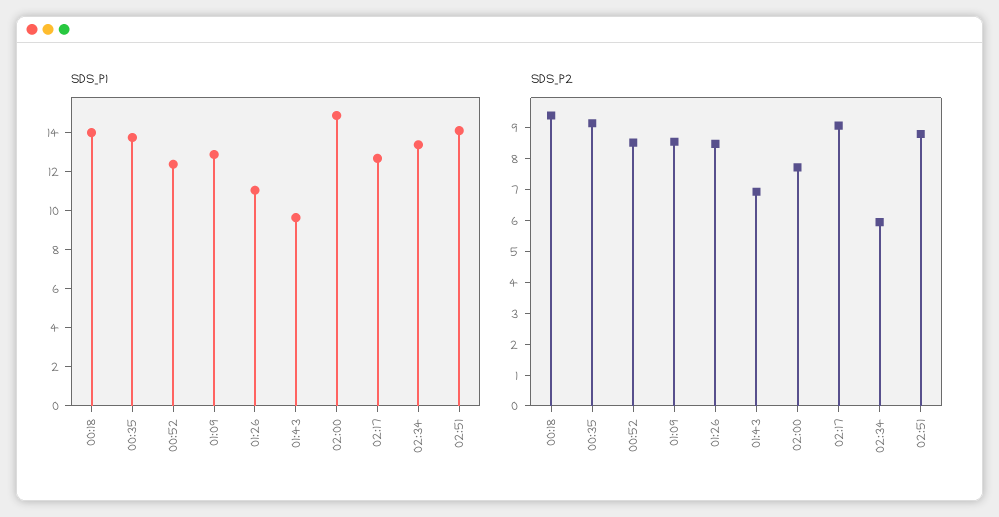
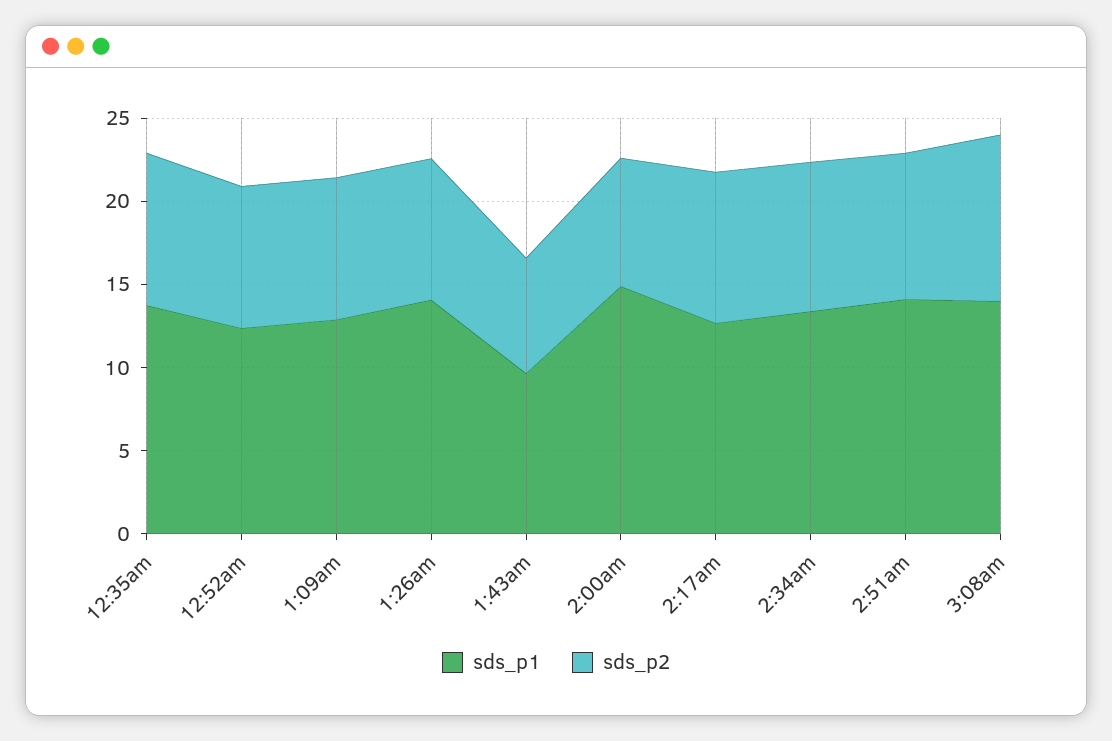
SDS_P1, 00:18: 14 -> none
SDS_P1, 01:26: 11 -> 14
SDS_P2, 00:18: 9.5 -> none
SDS_P2, 02:34: 6 -> 9
SDS_P1, 3:08am: none -> 14
SDS_P2, 3:08am: none -> 10

